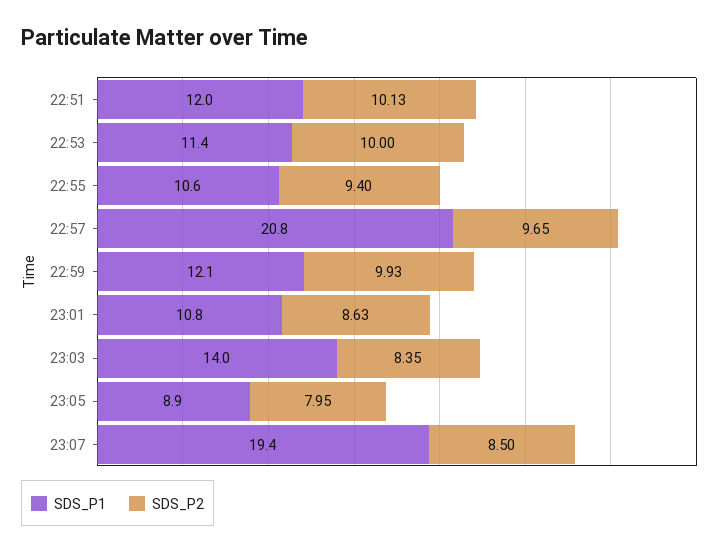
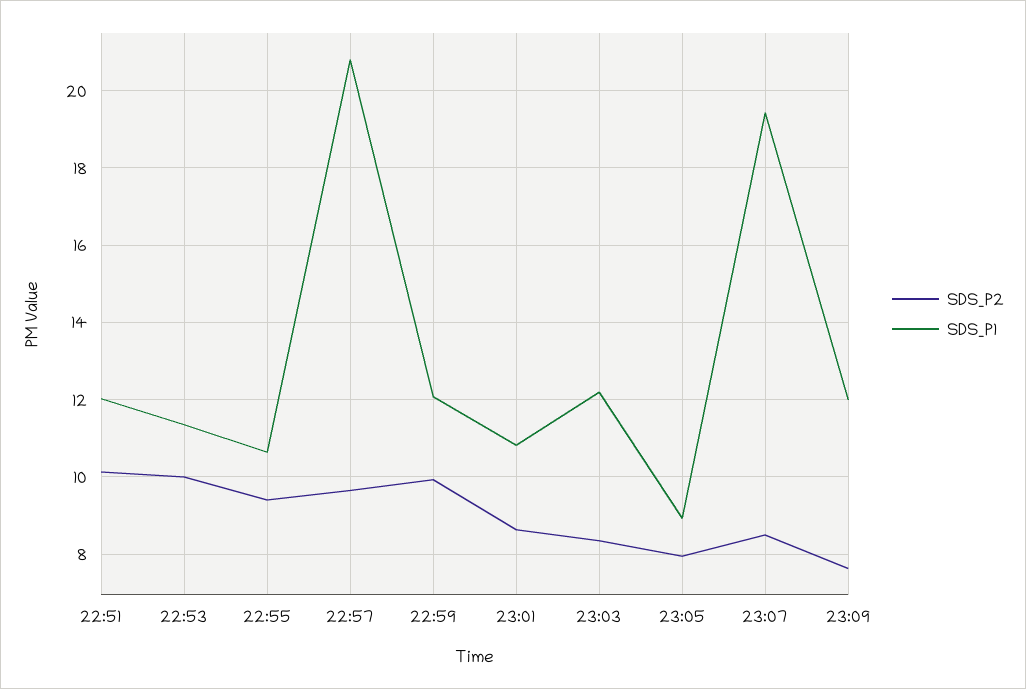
SDS_P1, 23:03: 14 -> 12.2
SDS_P2, 23:09: none -> 7.6
SDS_P1, 23:09: none -> 12

